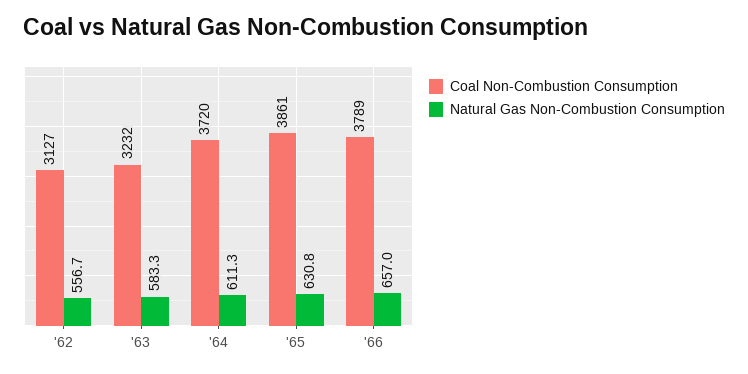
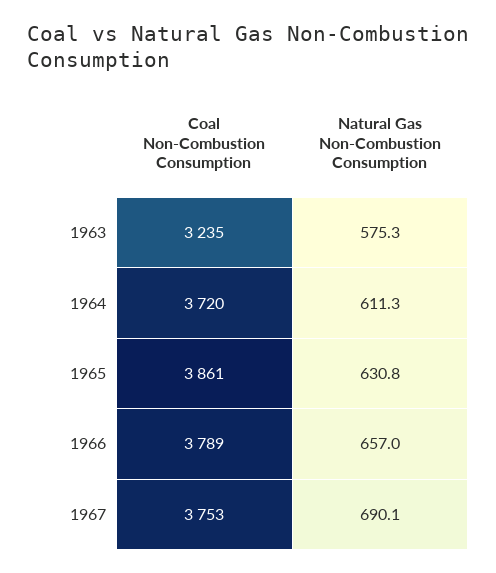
Coal Non-Combustion Consumption, '62: 3127 -> none
Natural Gas Non-Combustion Consumption, '62: 556.7 -> none
Coal Non-Combustion Consumption, '63: 3232 -> 3235
Natural Gas Non-Combustion Consumption, '63: 583.3 -> 575.3
Coal Non-Combustion Consumption, 1967: none -> 3753
Natural Gas Non-Combustion Consumption, 1967: none -> 690.1

